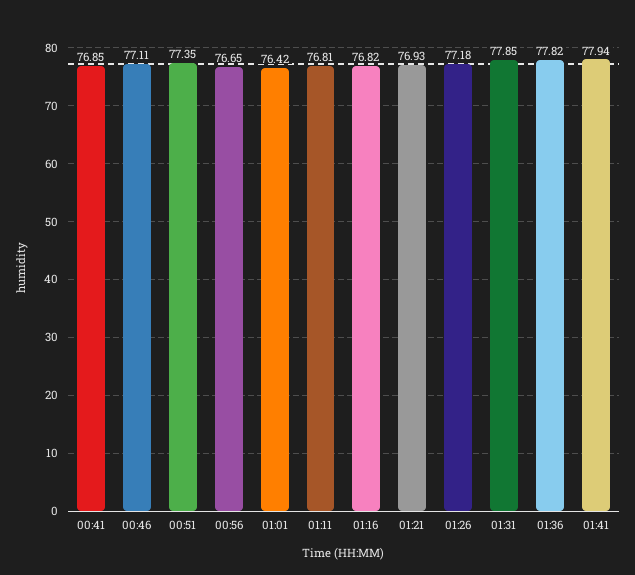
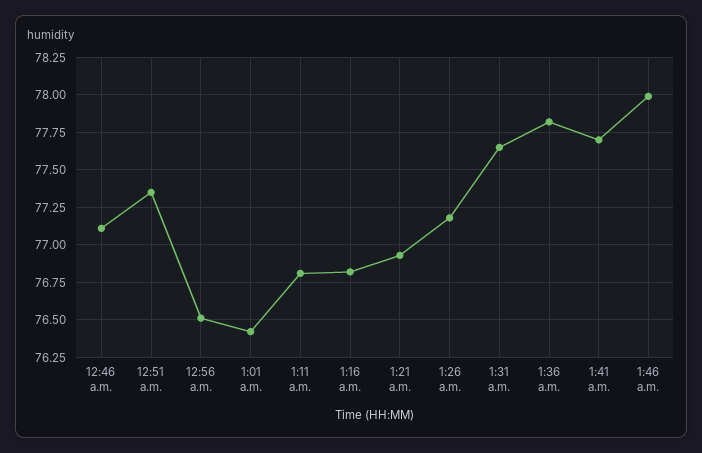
00:41: 76.85 -> none
00:56: 76.65 -> 76.5
01:31: 77.85 -> 77.65
01:41: 77.94 -> 77.7
1:46 a.m.: none -> 78

